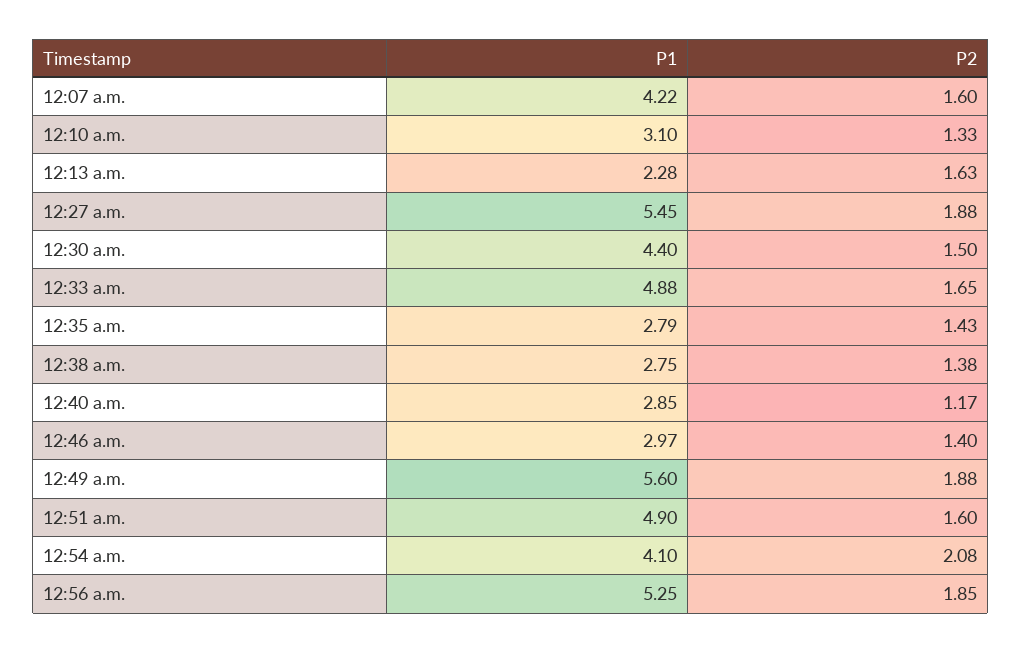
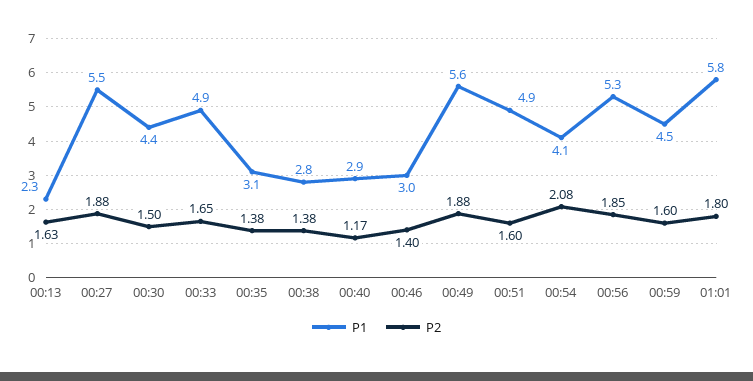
P1, 12:07 a.m.: 4.22 -> none
P2, 12:07 a.m.: 1.6 -> none
P1, 12:10 a.m.: 3.1 -> none
P2, 12:10 a.m.: 1.33 -> none
P1, 12:35 a.m.: 2.79 -> 3.1
P2, 12:35 a.m.: 1.43 -> 1.38
P1, 00:59: none -> 4.5
P2, 00:59: none -> 1.6
P1, 01:01: none -> 5.8
P2, 01:01: none -> 1.8

